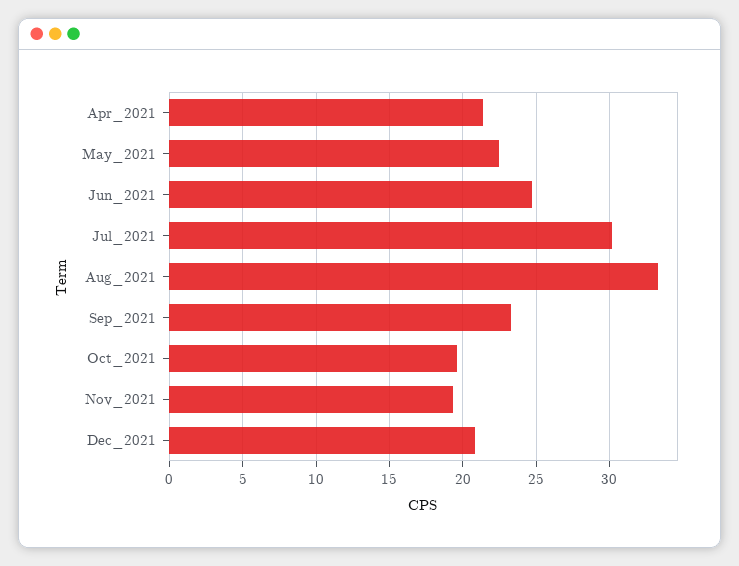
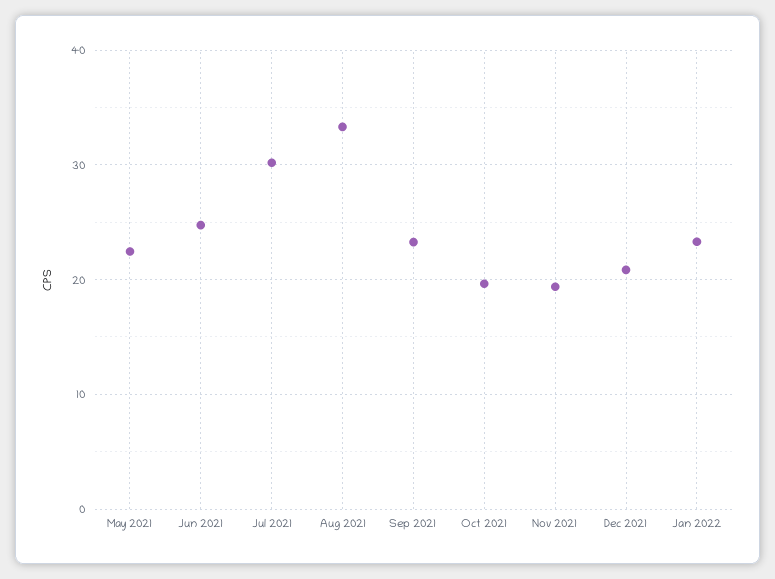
Apr_2021: 21.5 -> none
Jan 2022: none -> 23

